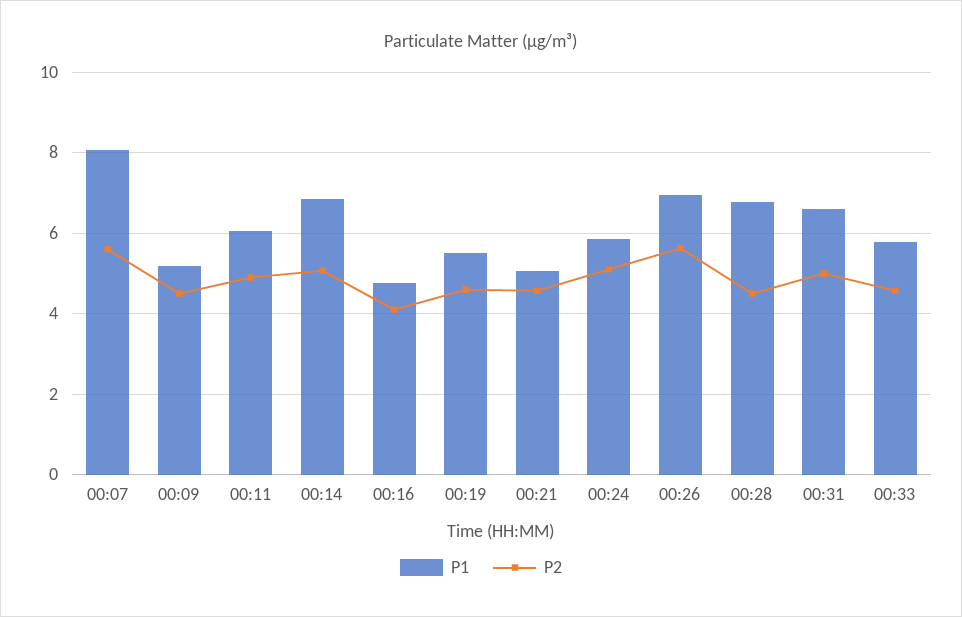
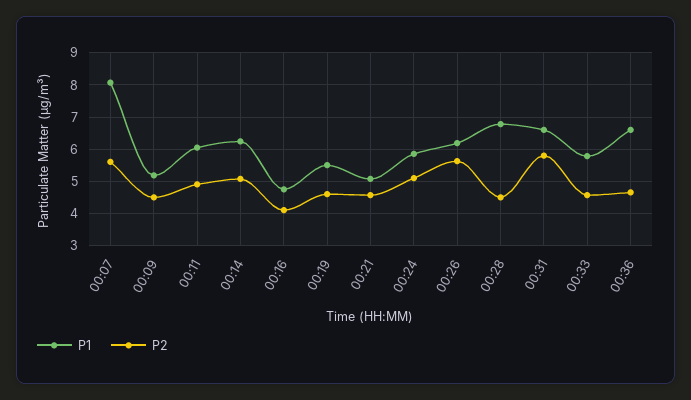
P1, 00:14: 6.8 -> 6.2
P1, 00:26: 7 -> 6.2
P2, 00:31: 5 -> 5.8
P1, 00:36: none -> 6.6
P2, 00:36: none -> 4.6

